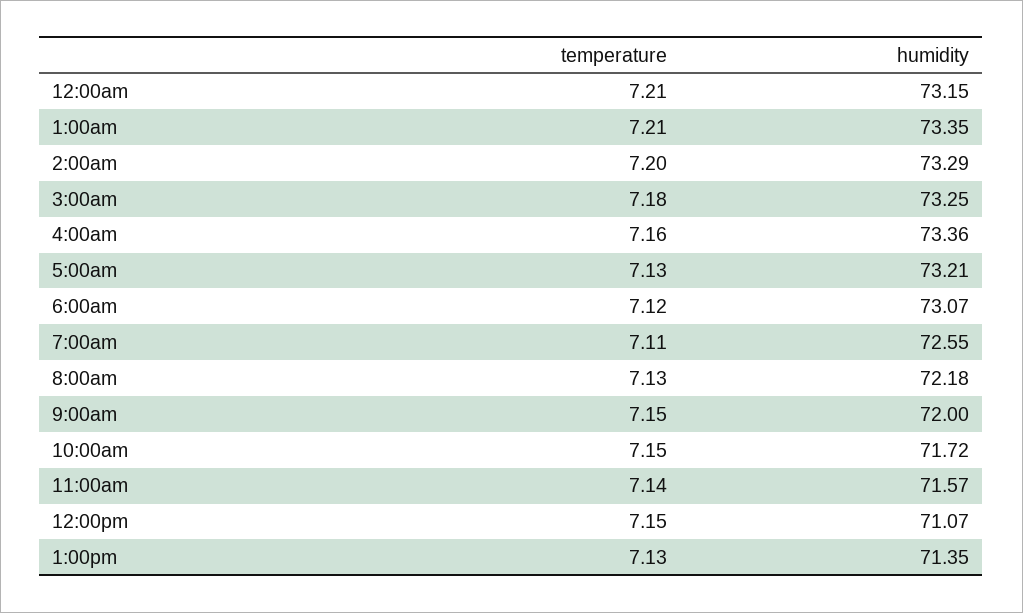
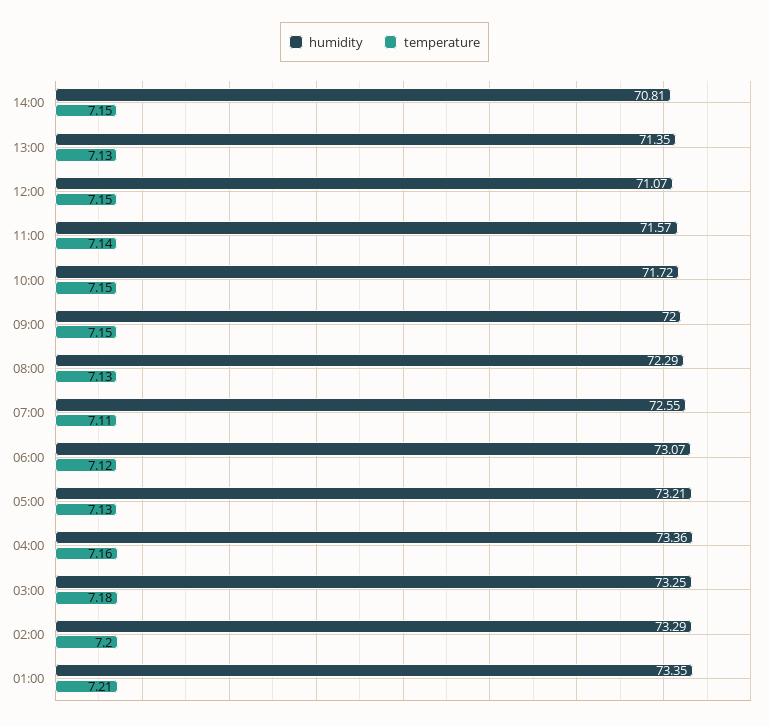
temperature, 12:00am: 7.21 -> none
humidity, 12:00am: 73.15 -> none
humidity, 8:00am: 72.18 -> 72.29
humidity, 14:00: none -> 70.81
temperature, 14:00: none -> 7.15

